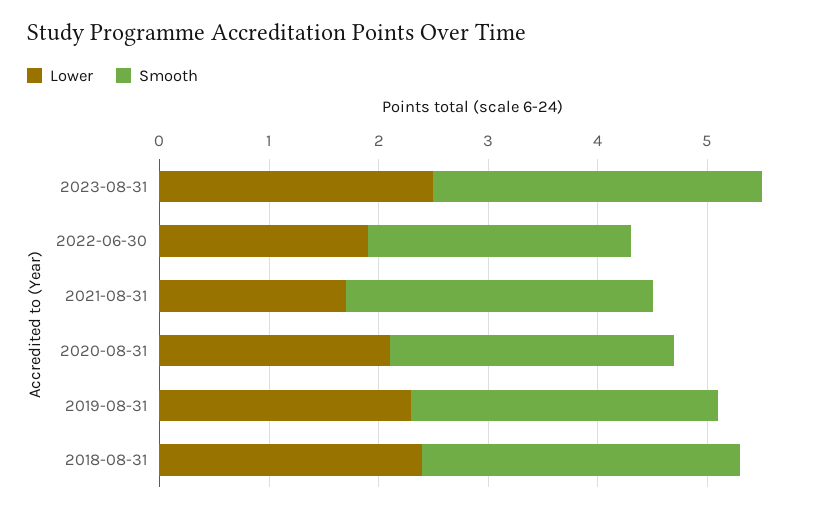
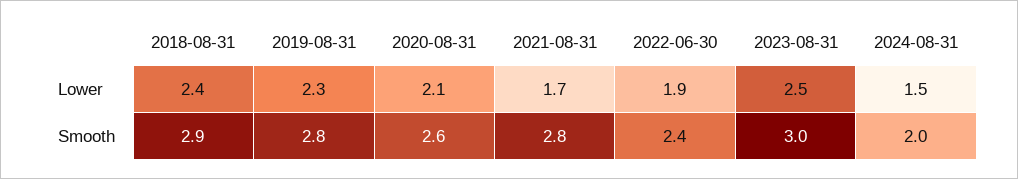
Lower, 2024-08-31: none -> 1.5
Smooth, 2024-08-31: none -> 2

